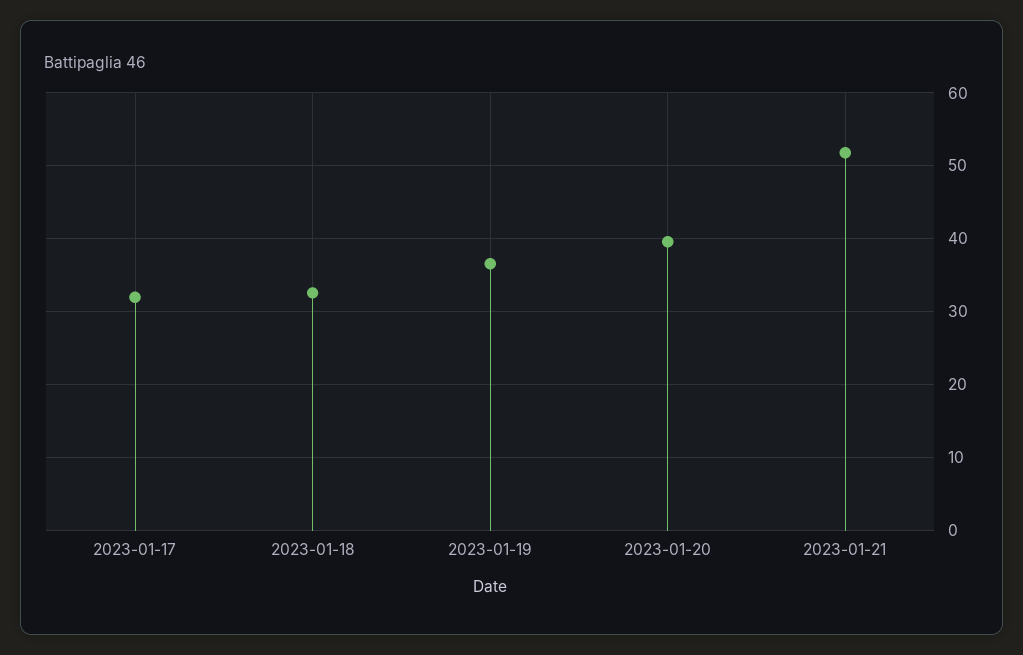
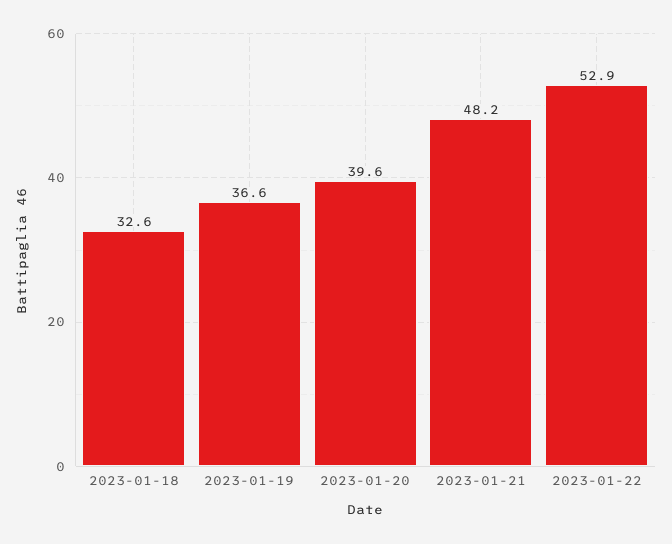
2023-01-17: 32 -> none
2023-01-21: 52 -> 48.2
2023-01-22: none -> 52.9

